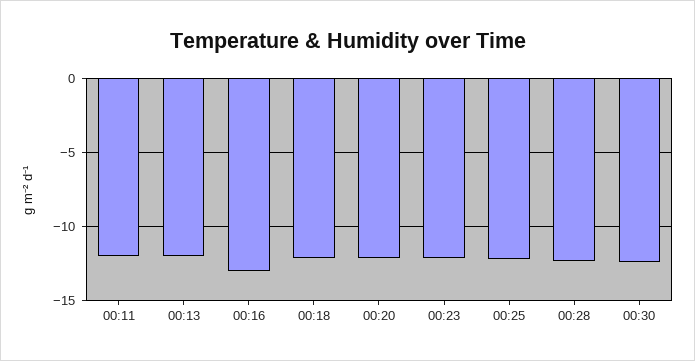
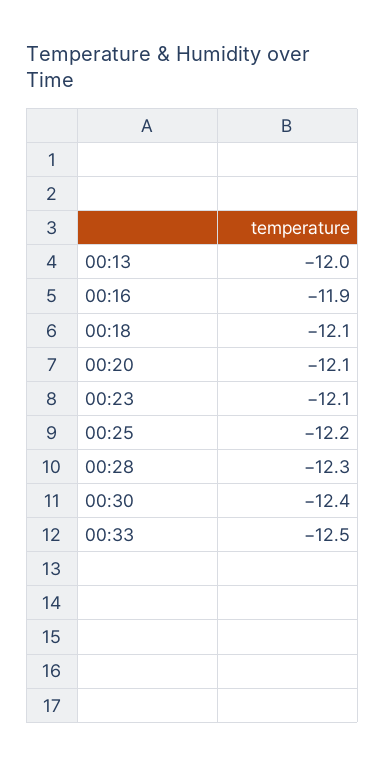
00:11: -12 -> none
00:16: -13 -> -11.9
00:33: none -> -12.5

